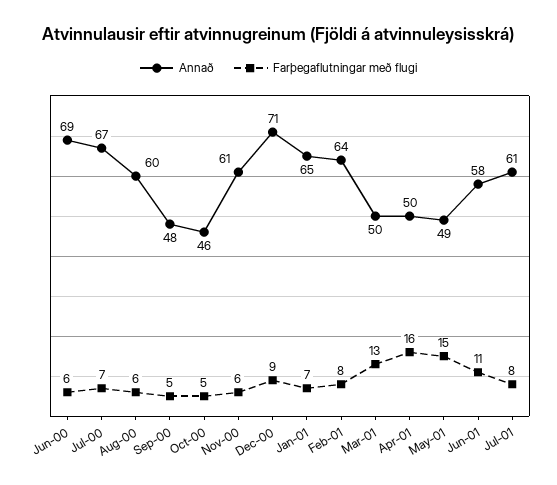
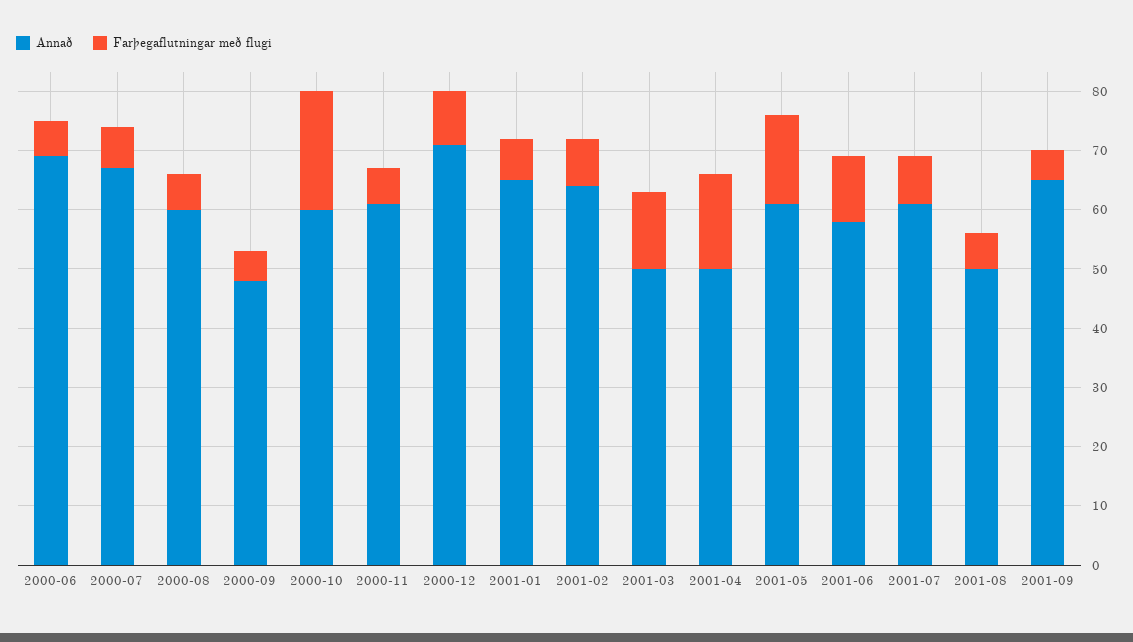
Annað, Oct-00: 46 -> 60
Farþegaflutningar með flugi, Oct-00: 5 -> 20
Annað, May-01: 49 -> 60
Annað, 2001-08: none -> 50
Farþegaflutningar með flugi, 2001-08: none -> 5
Annað, 2001-09: none -> 65
Farþegaflutningar með flugi, 2001-09: none -> 5

